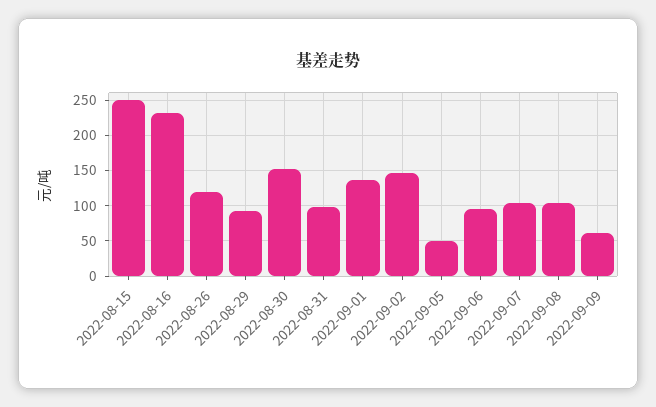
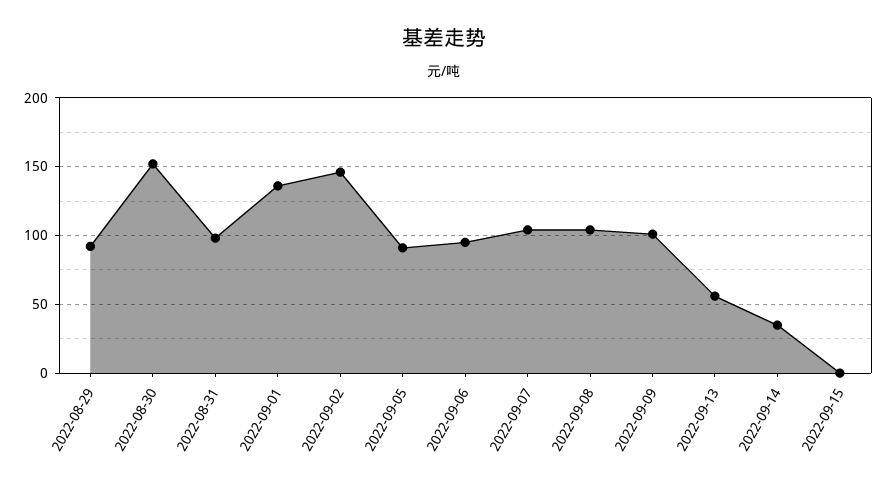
2022-08-15: 250 -> none
2022-08-16: 230 -> none
2022-08-26: 120 -> none
2022-09-05: 50 -> 90
2022-09-09: 60 -> 100
2022-09-13: none -> 55
2022-09-14: none -> 35
2022-09-15: none -> 0

